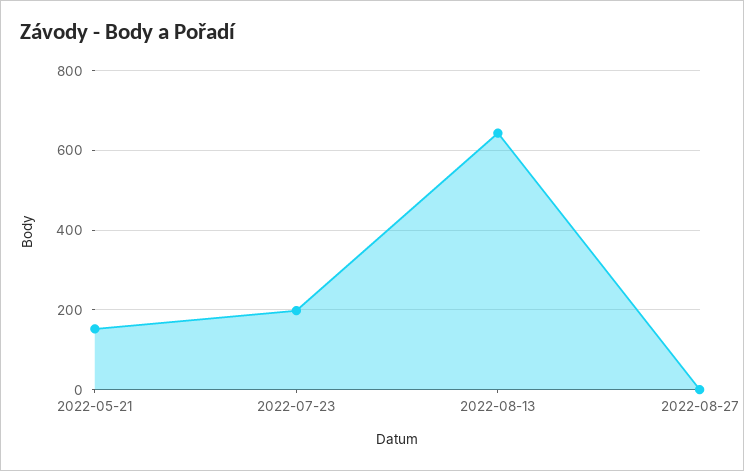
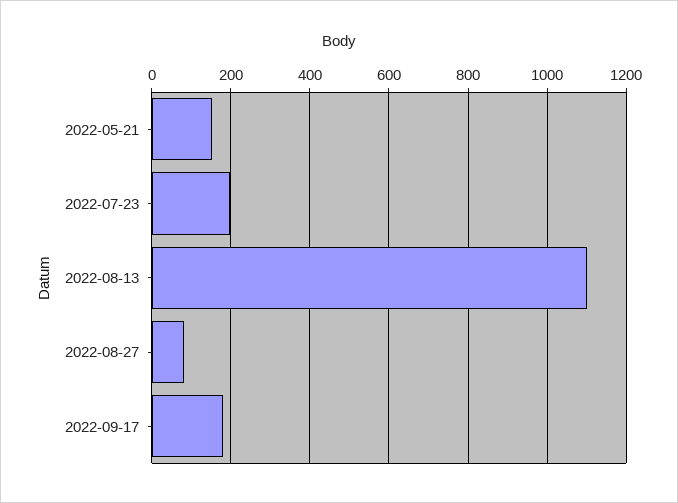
2022-08-13: 640 -> 1100
2022-08-27: 0 -> 80
2022-09-17: none -> 180

